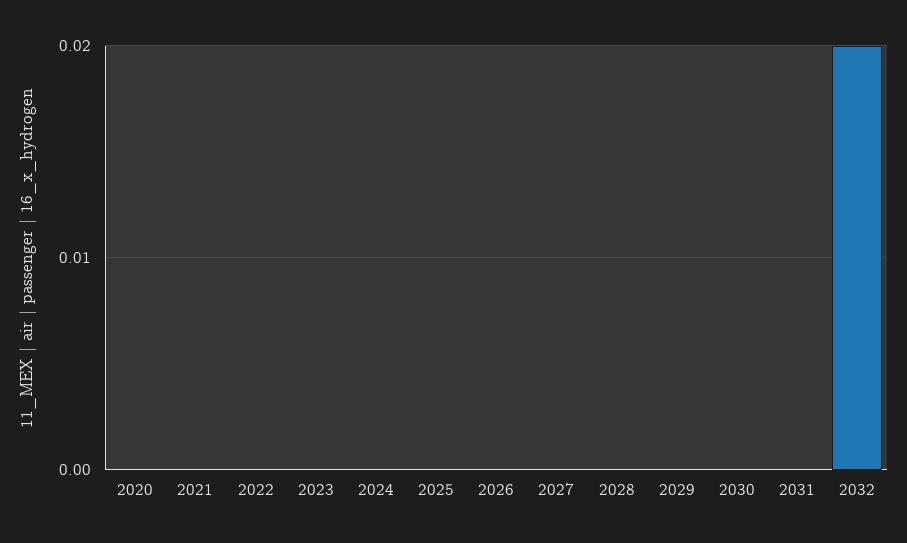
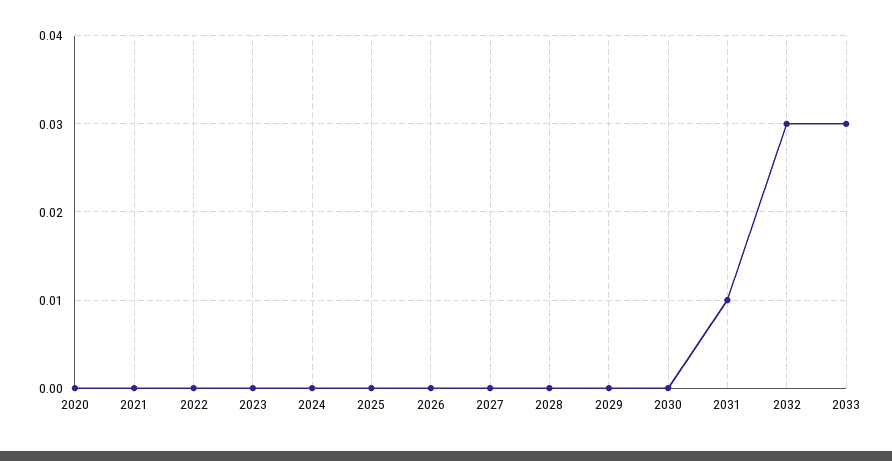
2031: 0 -> 0.01
2032: 0.02 -> 0.03
2033: none -> 0.03

